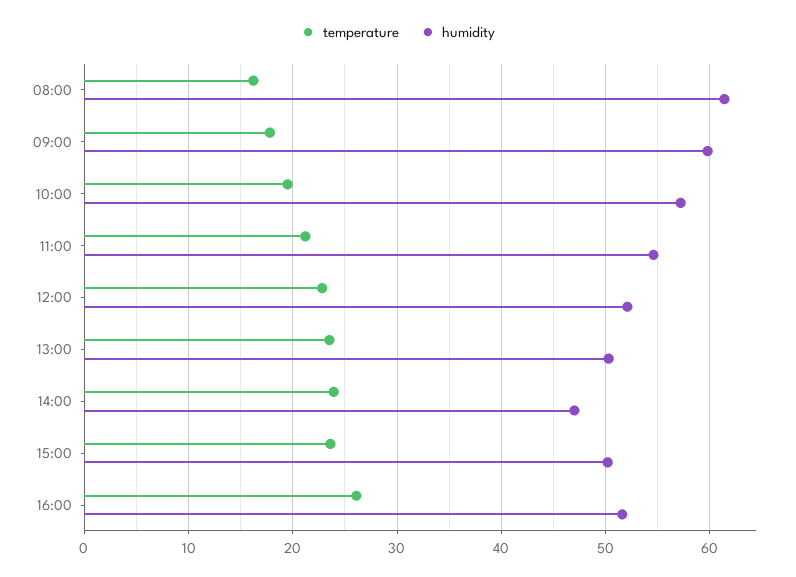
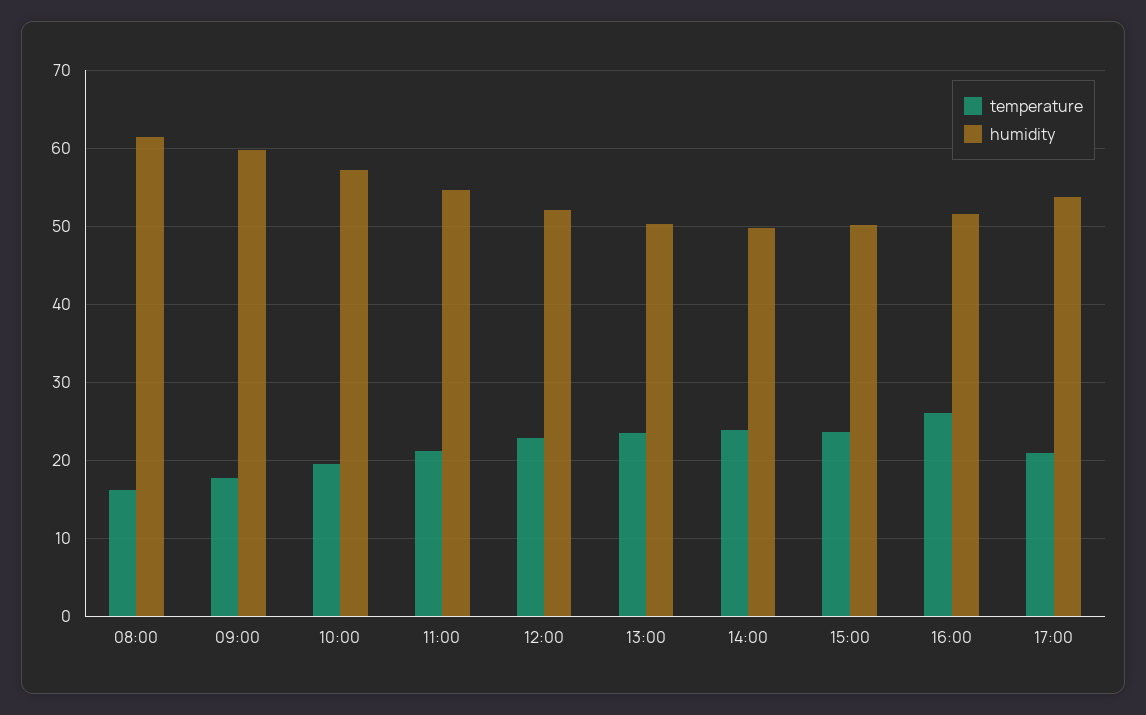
humidity, 14:00: 47 -> 50
temperature, 17:00: none -> 21
humidity, 17:00: none -> 54

